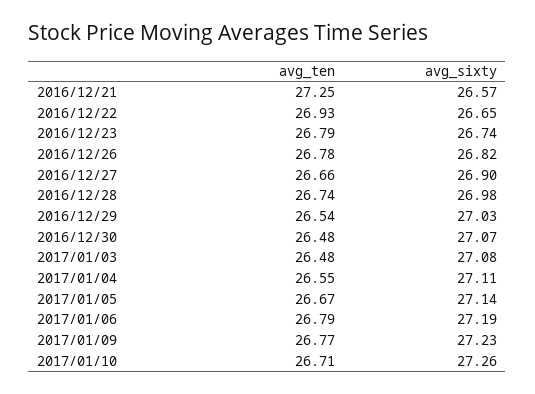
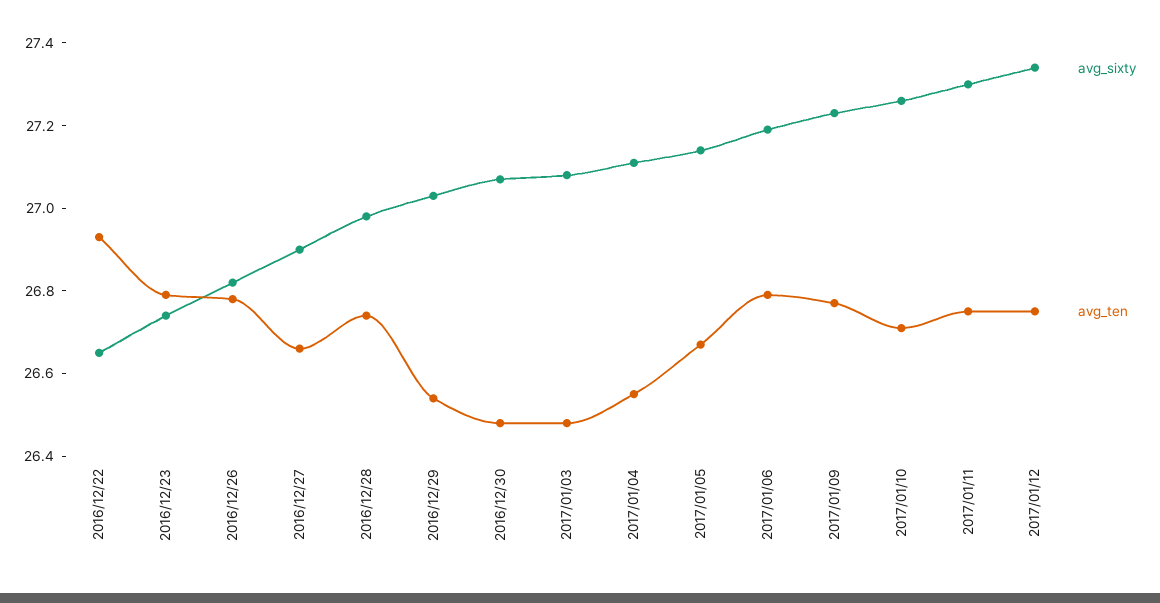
avg_ten, 2016/12/21: 27.25 -> none
avg_sixty, 2016/12/21: 26.57 -> none
avg_sixty, 2017/01/11: none -> 27.3
avg_ten, 2017/01/11: none -> 26.75
avg_sixty, 2017/01/12: none -> 27.35
avg_ten, 2017/01/12: none -> 26.75

